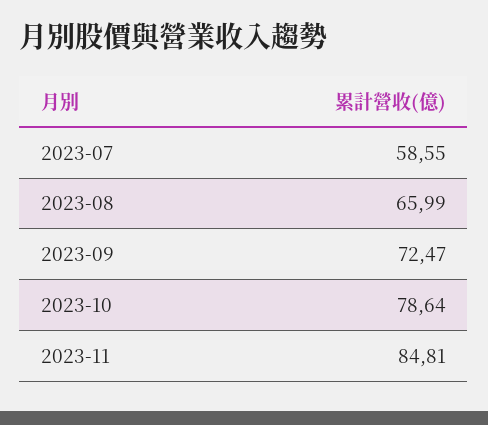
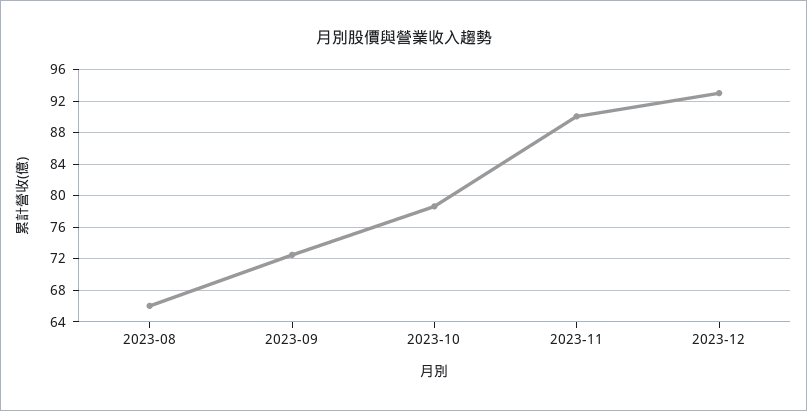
2023-07: 58.55 -> none
2023-11: 84.81 -> 90
2023-12: none -> 93

